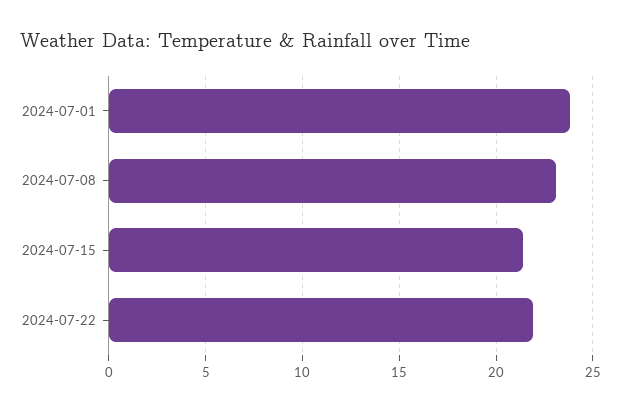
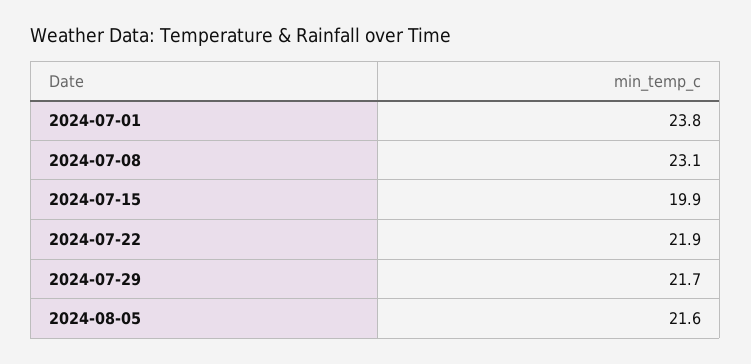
2024-07-15: 21.5 -> 19.9
2024-07-29: none -> 21.7
2024-08-05: none -> 21.6

